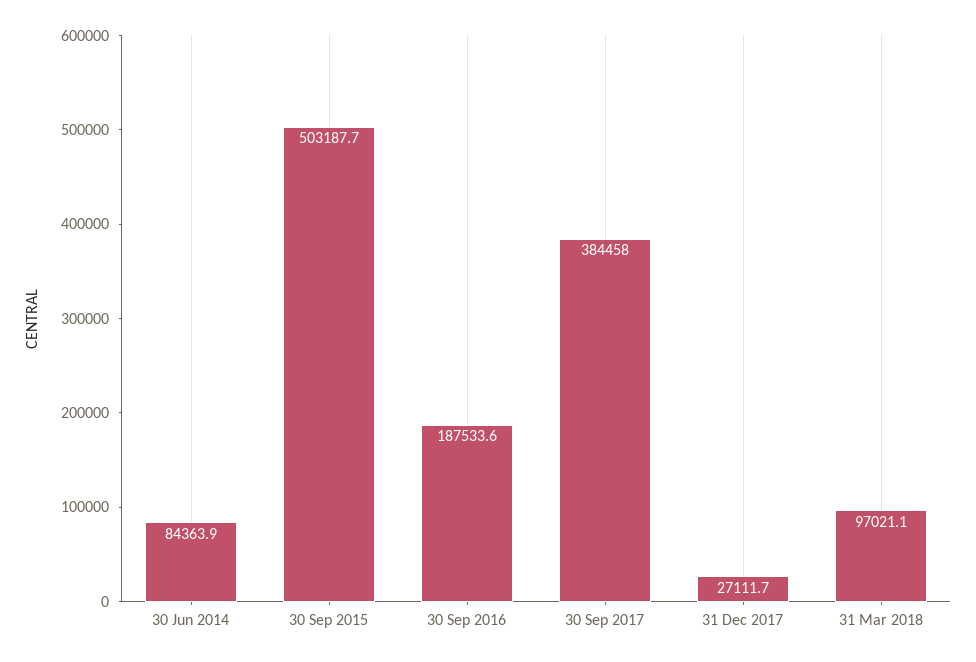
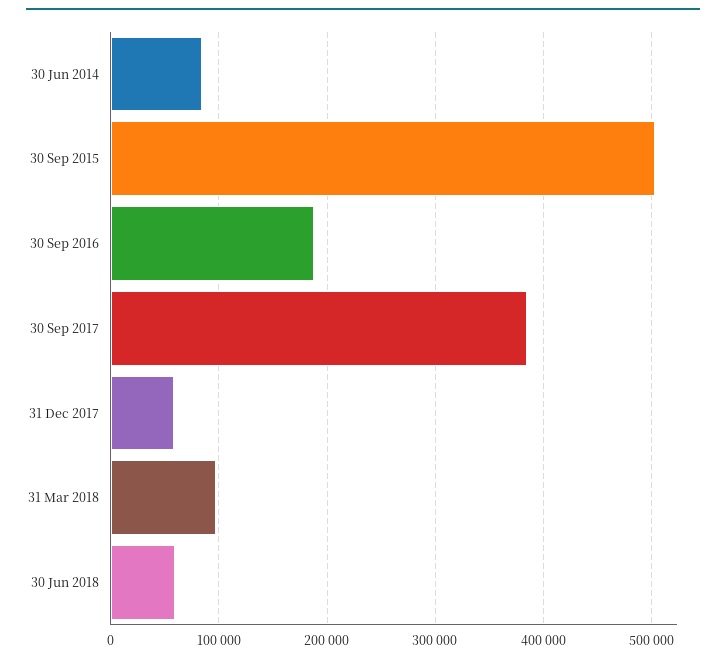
31 Dec 2017: 27111.7 -> 60000
30 Jun 2018: none -> 60000

